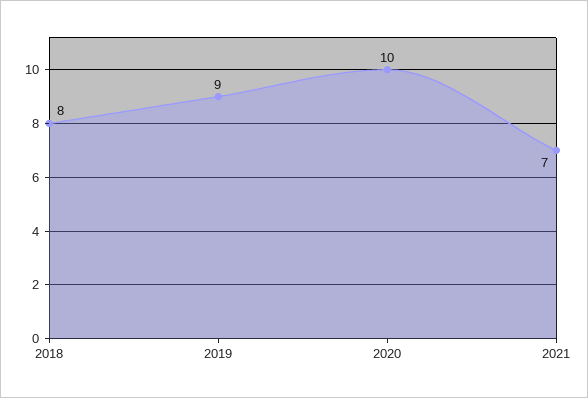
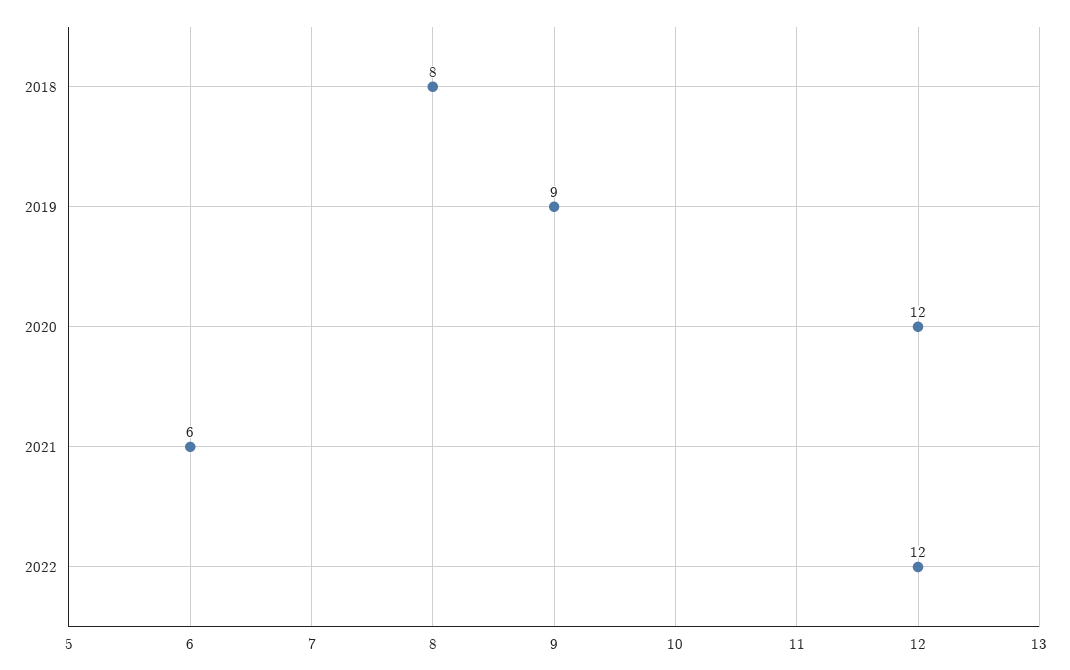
2020: 10 -> 12
2021: 7 -> 6
2022: none -> 12

